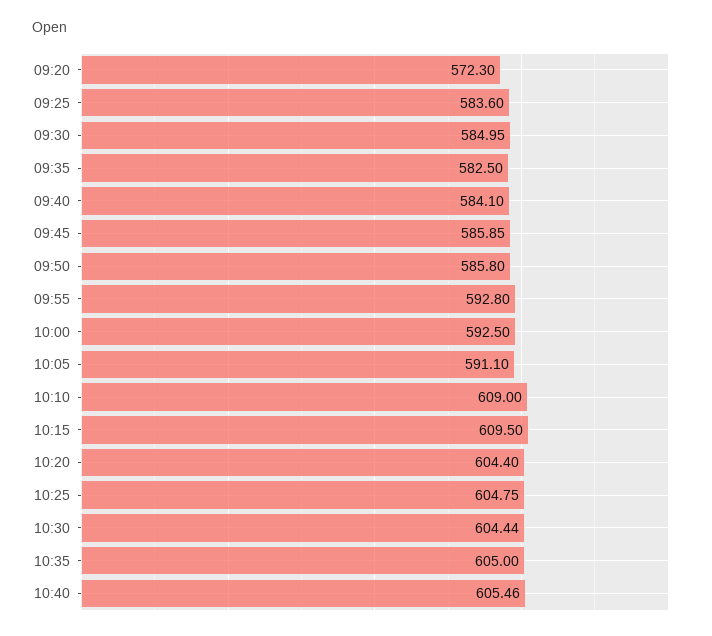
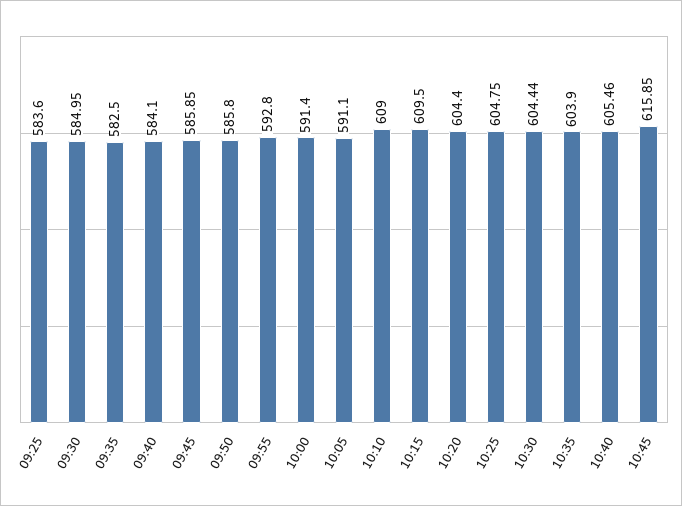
09:20: 572.3 -> none
10:00: 592.5 -> 591.4
10:35: 605 -> 603.9
10:45: none -> 615.85

